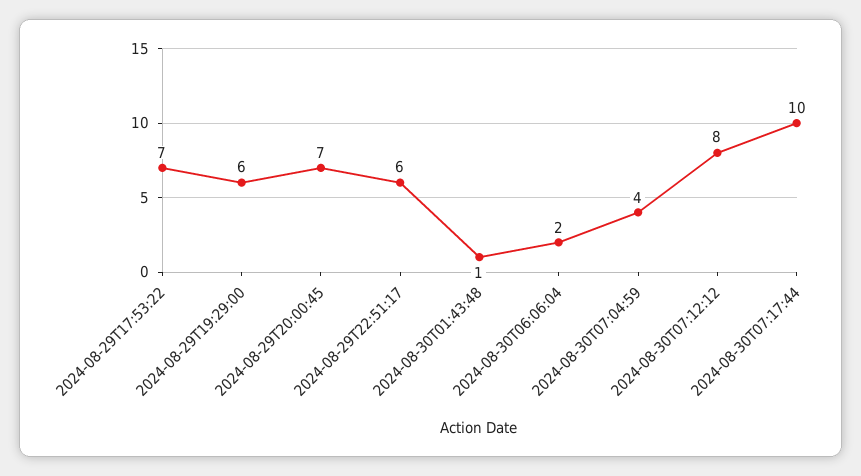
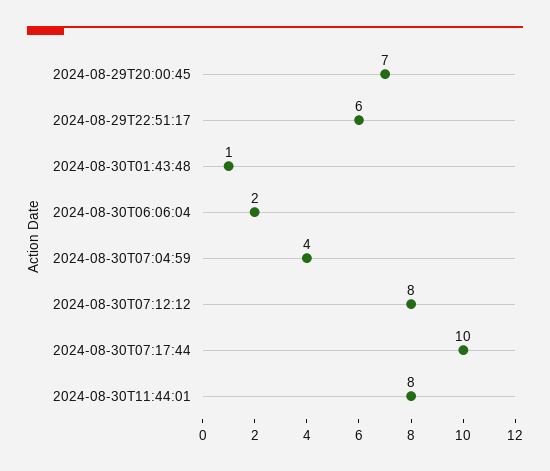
2024-08-29T17:53:22: 7 -> none
2024-08-29T19:29:00: 6 -> none
2024-08-30T11:44:01: none -> 8

